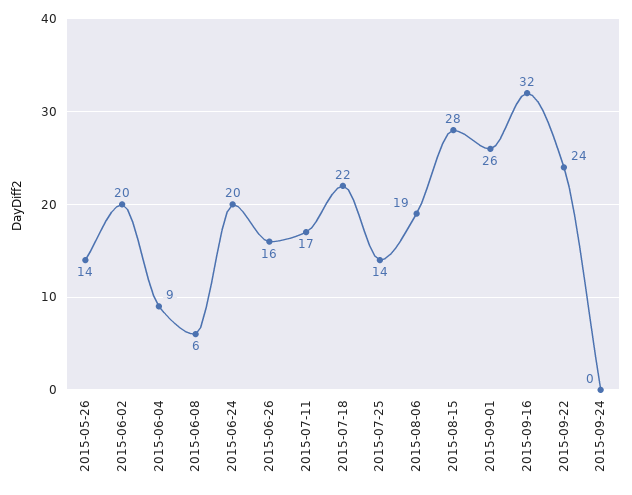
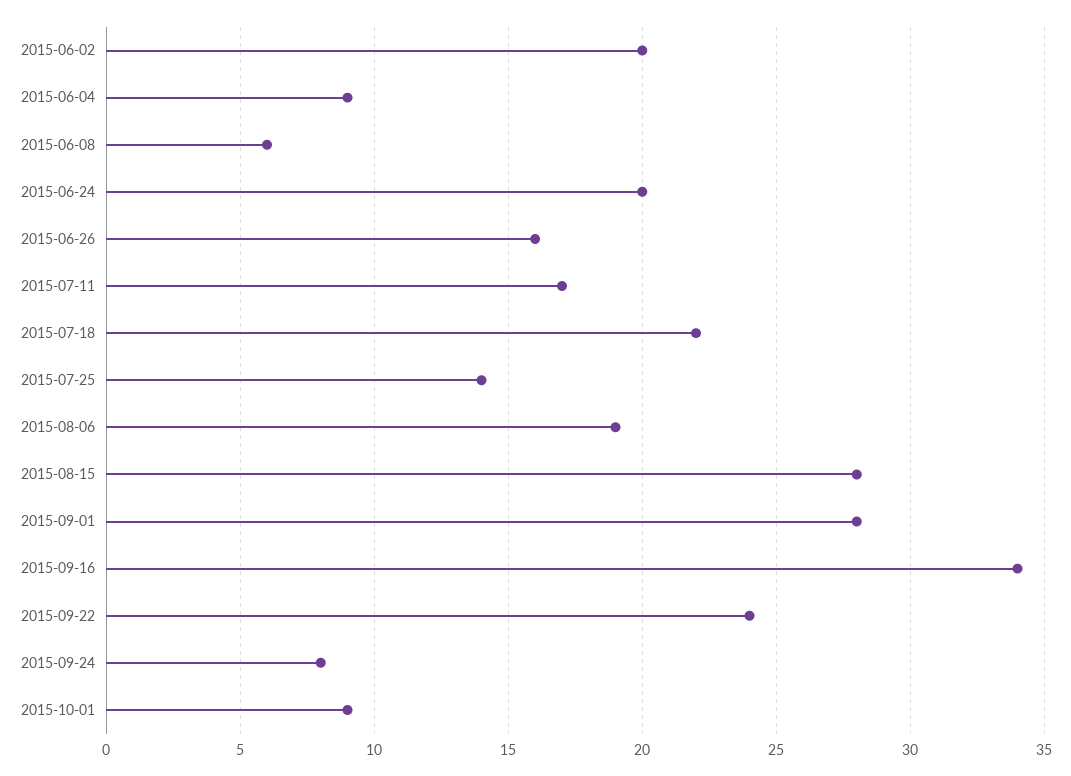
2015-05-26: 14 -> none
2015-09-01: 26 -> 28
2015-09-16: 32 -> 34
2015-09-24: 0 -> 8
2015-10-01: none -> 9

